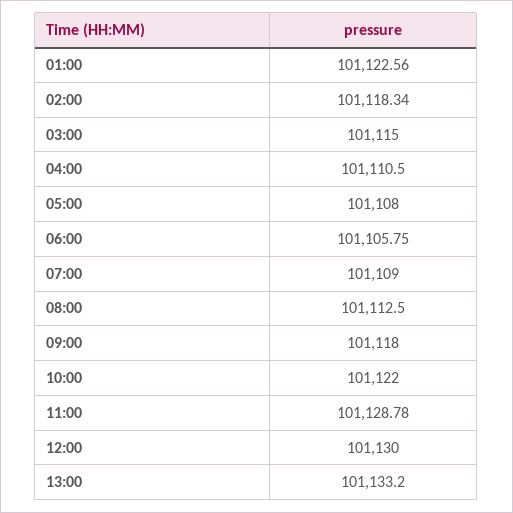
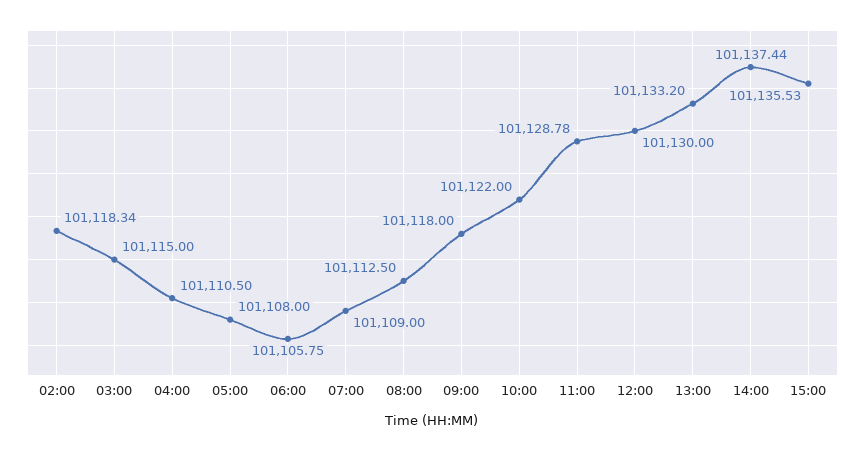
01:00: 101122.56 -> none
14:00: none -> 101137.44
15:00: none -> 101135.53

